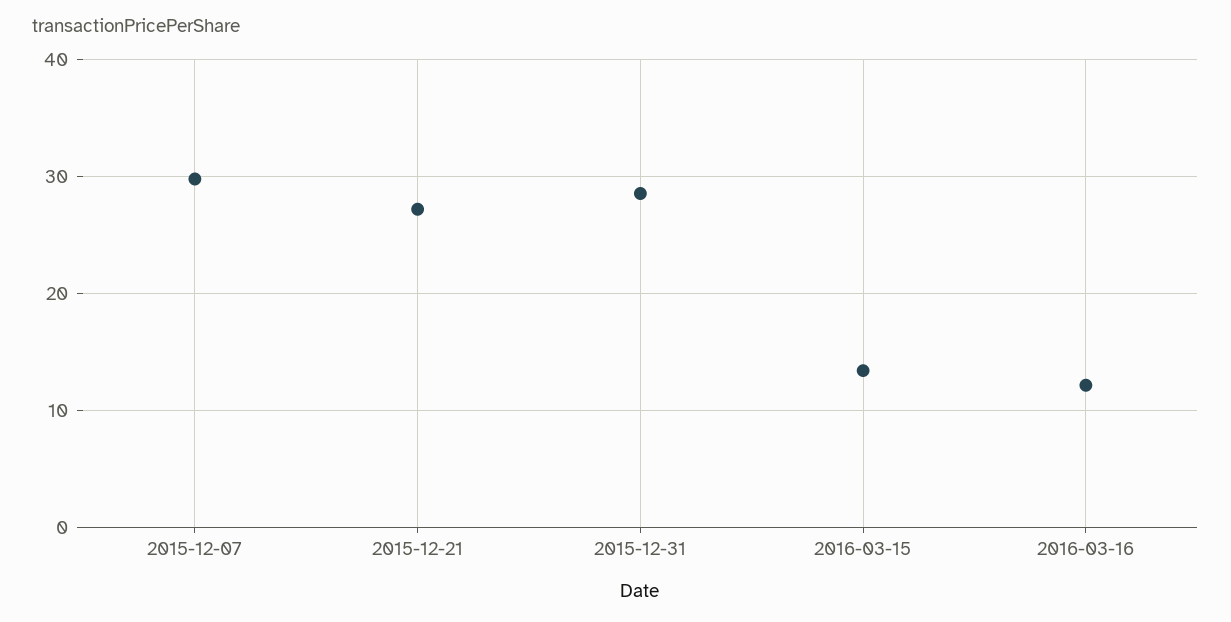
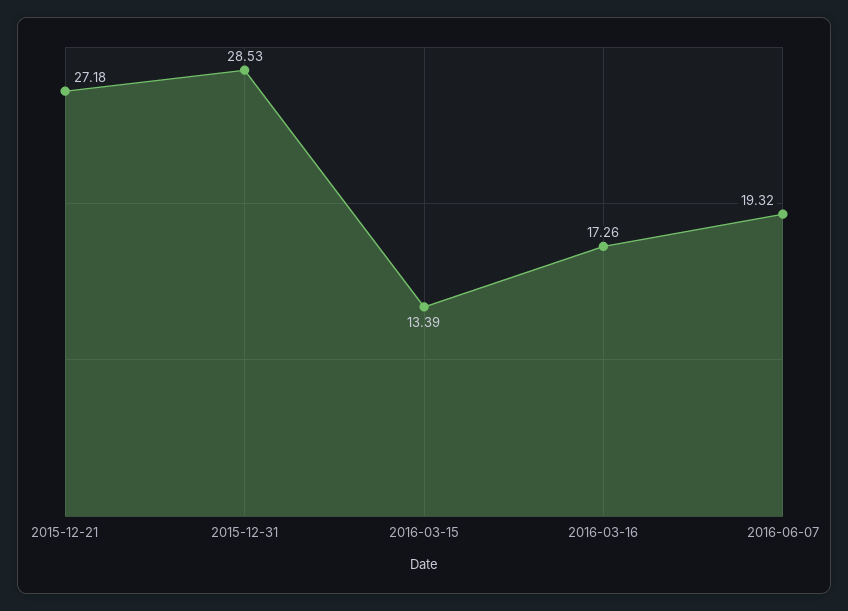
2015-12-07: 30 -> none
2016-03-16: 12 -> 17.26
2016-06-07: none -> 19.32

